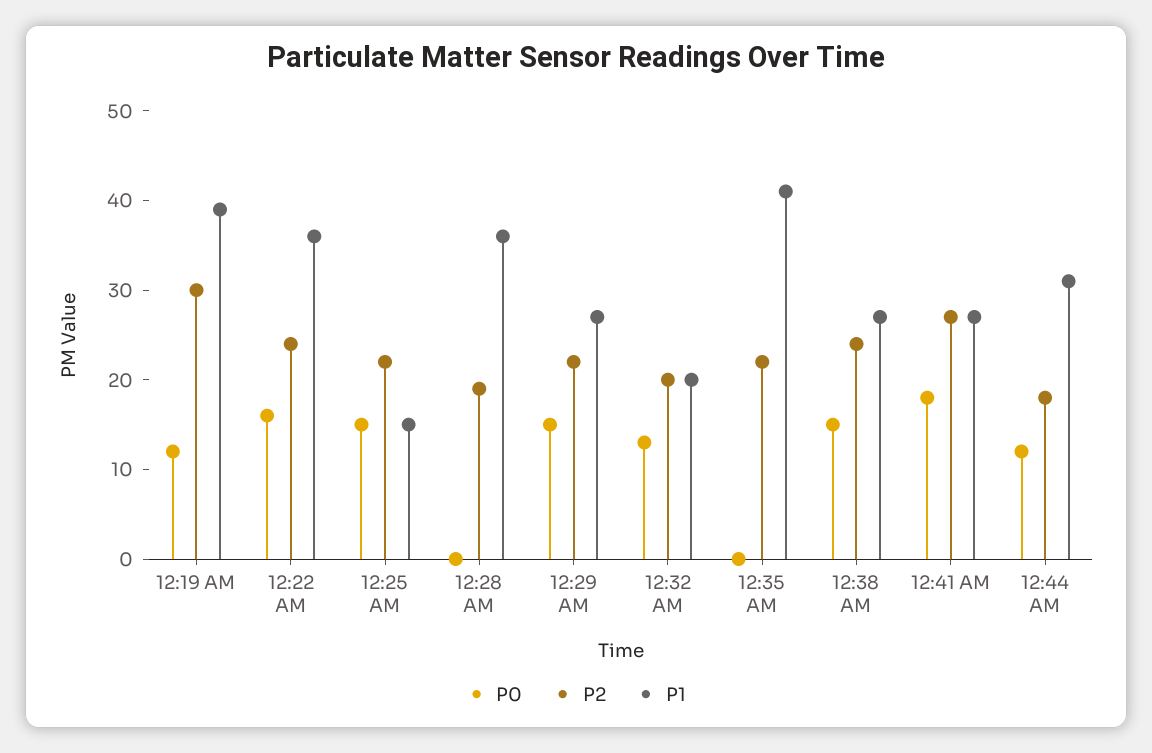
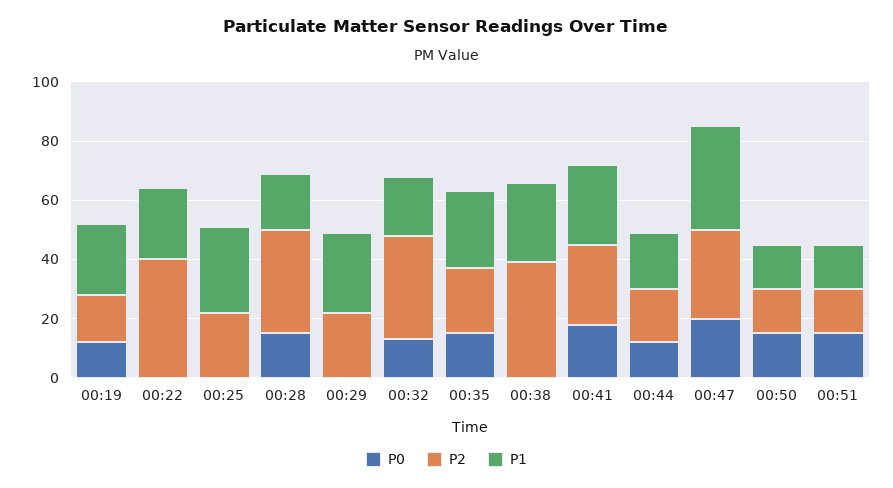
P2, 12:19 AM: 30 -> 15
P1, 12:19 AM: 39 -> 25
P0, 12:22 AM: 16 -> 0
P2, 12:22 AM: 24 -> 40
P1, 12:22 AM: 36 -> 25
P0, 12:25 AM: 15 -> 0
P1, 12:25 AM: 15 -> 30
P0, 12:28 AM: 0 -> 15
P2, 12:28 AM: 19 -> 35
P1, 12:28 AM: 36 -> 20
P0, 12:29 AM: 15 -> 0
P2, 12:32 AM: 20 -> 35
P0, 12:35 AM: 0 -> 15
P1, 12:35 AM: 41 -> 25
P0, 12:38 AM: 15 -> 0
P2, 12:38 AM: 24 -> 40
P1, 12:44 AM: 31 -> 20
P0, 00:47: none -> 20
P2, 00:47: none -> 30
P1, 00:47: none -> 35
P0, 00:50: none -> 15
P2, 00:50: none -> 15
P1, 00:50: none -> 15
P0, 00:51: none -> 15
P2, 00:51: none -> 15
P1, 00:51: none -> 15

